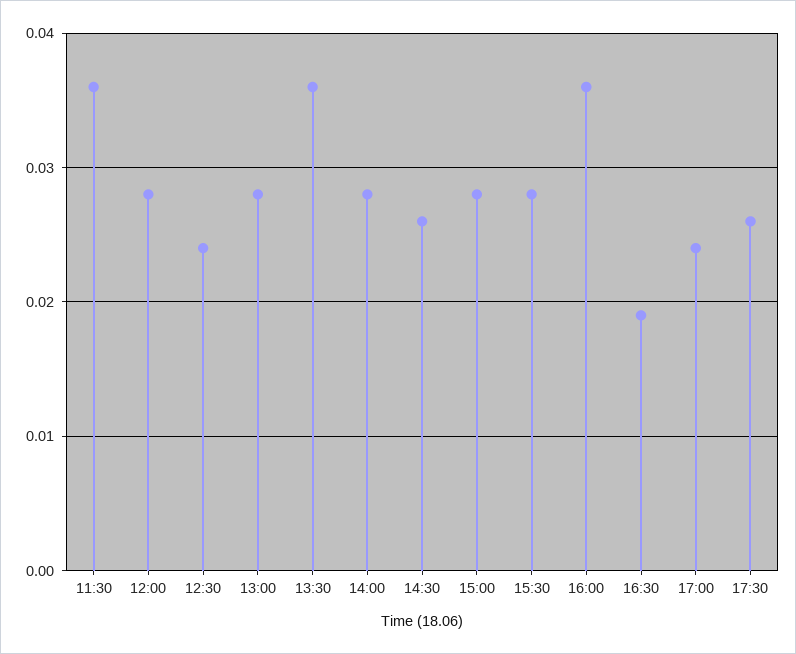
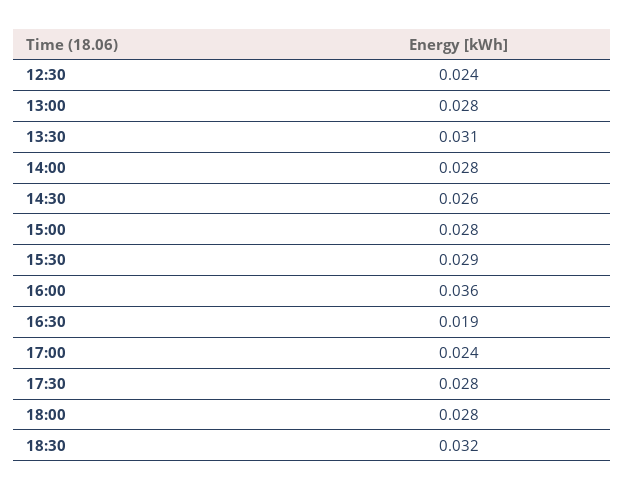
11:30: 0.036 -> none
12:00: 0.028 -> none
13:30: 0.036 -> 0.031
15:30: 0.028 -> 0.029
17:30: 0.026 -> 0.028
18:00: none -> 0.028
18:30: none -> 0.032

